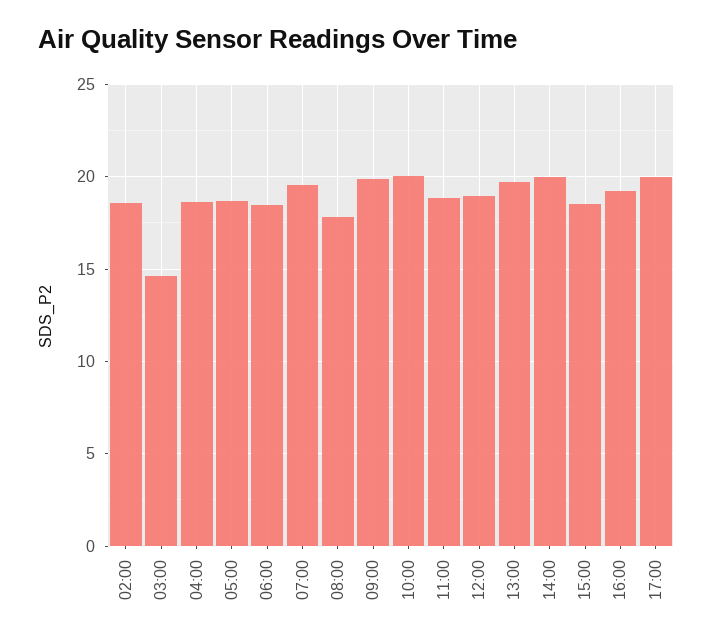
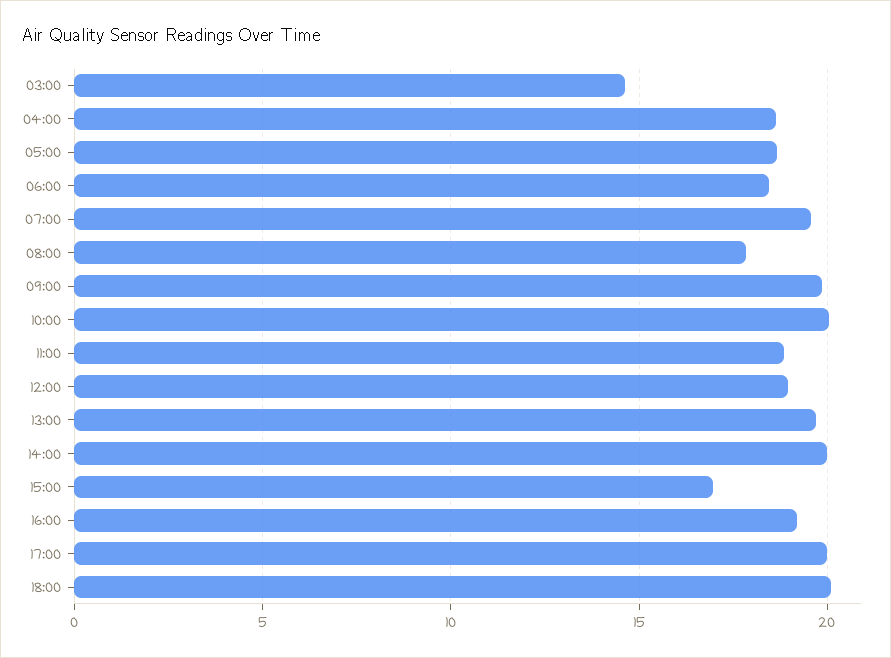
02:00: 18.5 -> none
15:00: 18.5 -> 17
18:00: none -> 20

